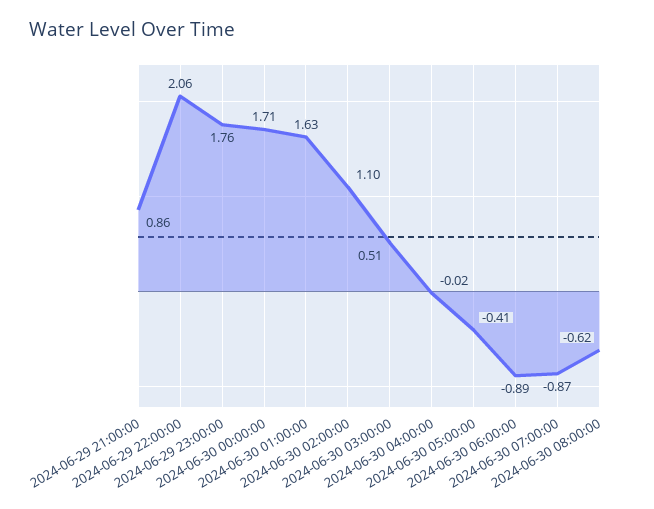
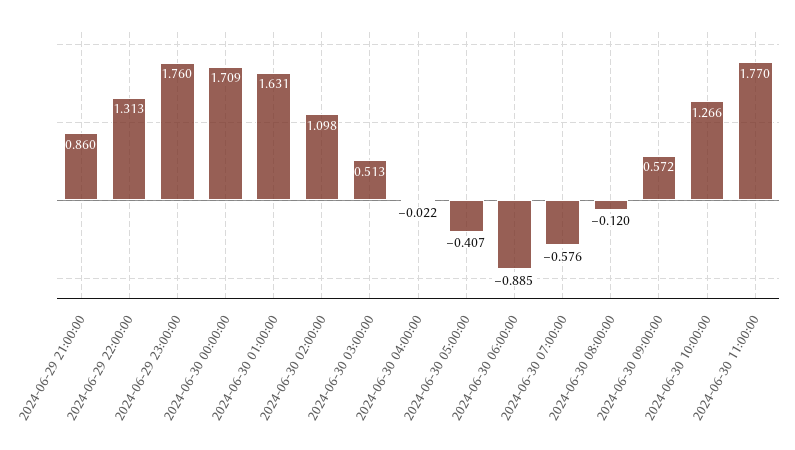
2024-06-29 22:00:00: 2.06 -> 1.313
2024-06-30 07:00:00: -0.87 -> -0.576
2024-06-30 08:00:00: -0.62 -> -0.12
2024-06-30 09:00:00: none -> 0.572
2024-06-30 10:00:00: none -> 1.266
2024-06-30 11:00:00: none -> 1.77

